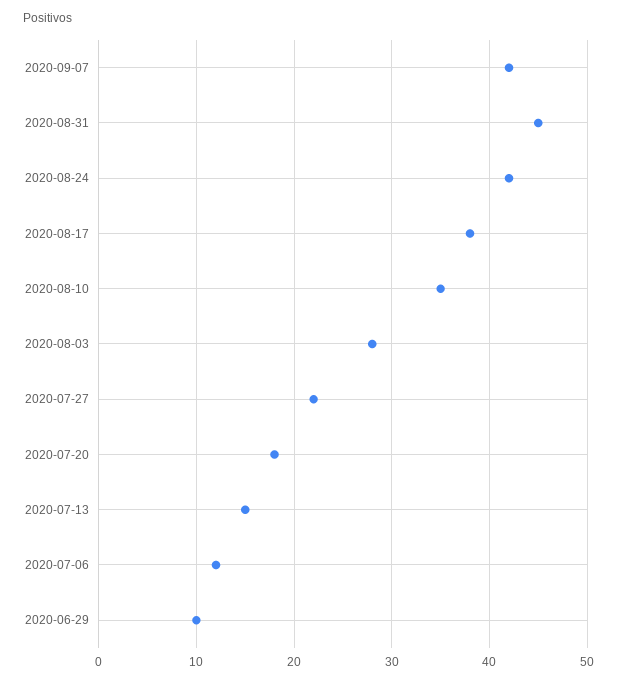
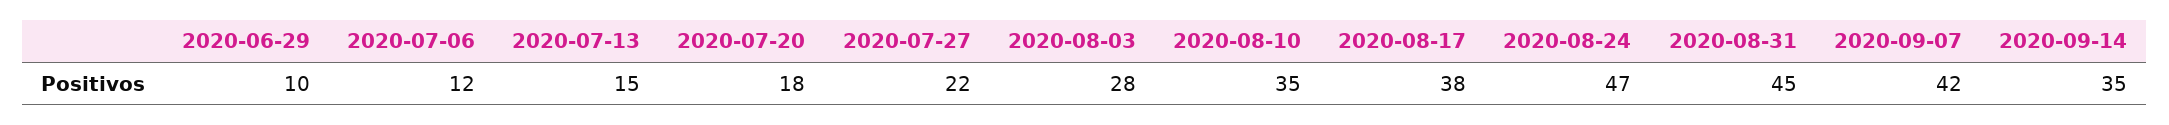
2020-08-24: 42 -> 47
2020-09-14: none -> 35

